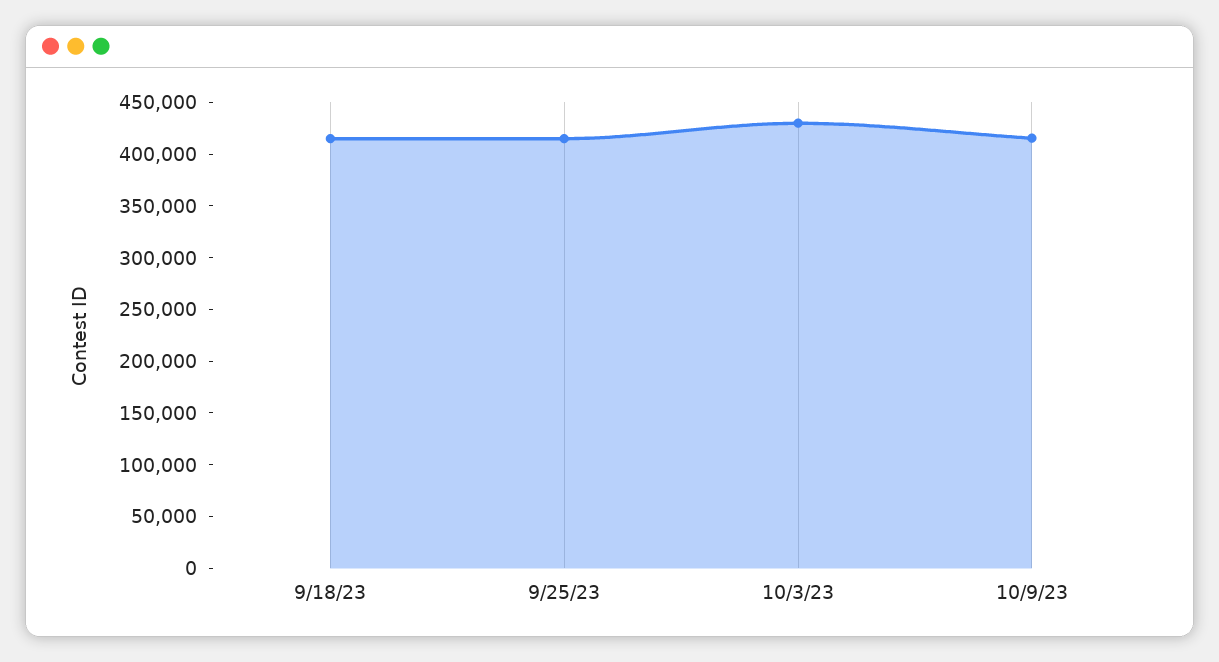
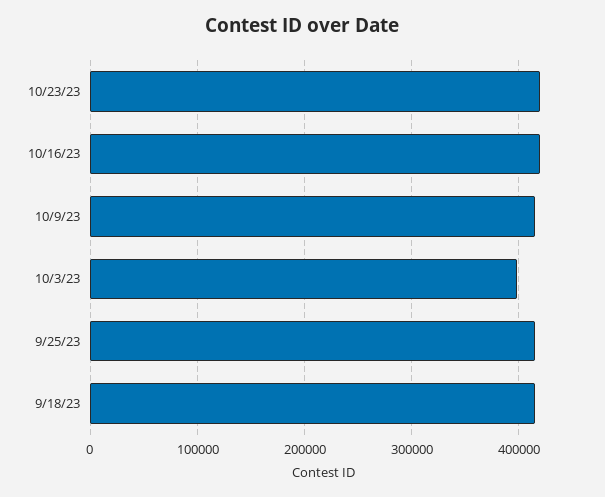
10/3/23: 430000 -> 400000
10/23/23: none -> 420000
10/16/23: none -> 420000

